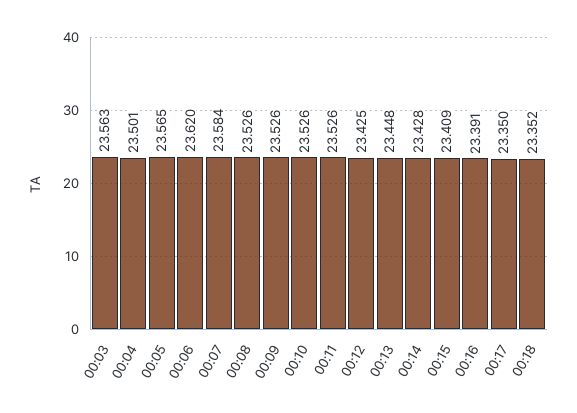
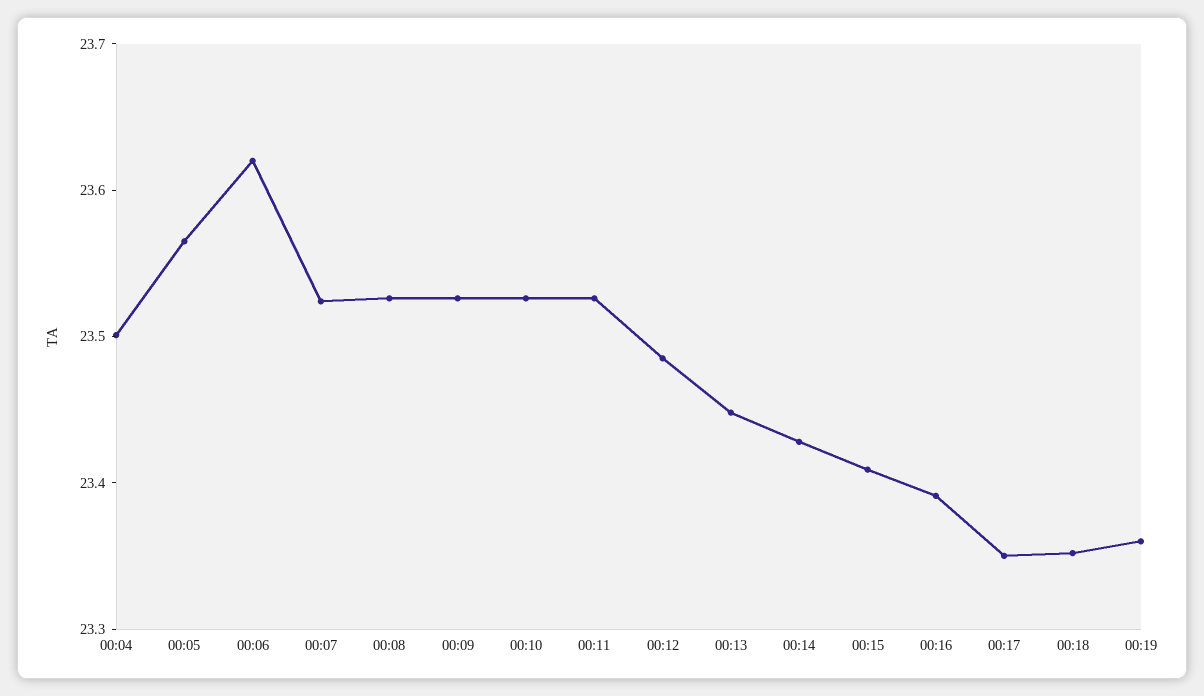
00:03: 23.563 -> none
00:07: 23.584 -> 23.52
00:12: 23.425 -> 23.48
00:19: none -> 23.36

